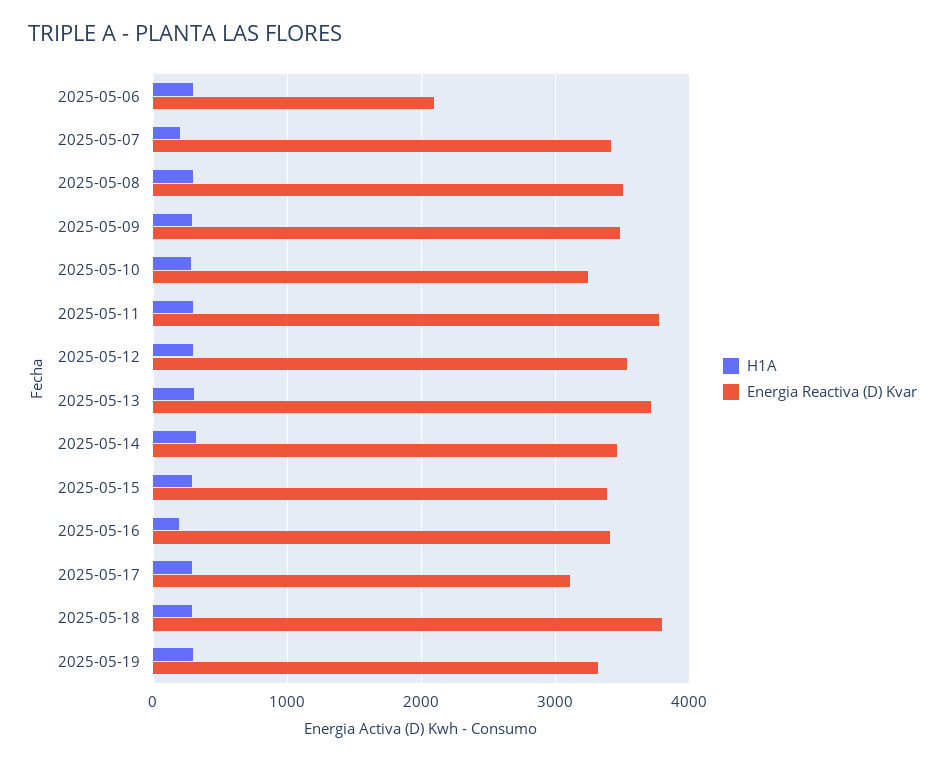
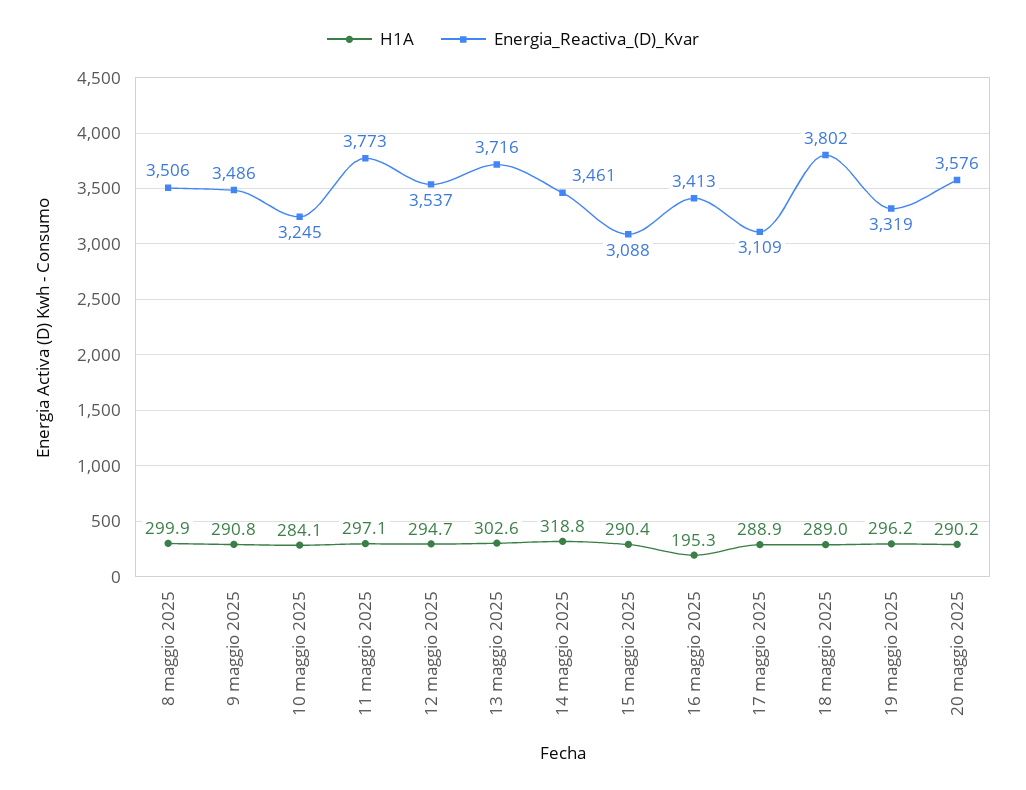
H1A, 2025-05-06: 300 -> none
Energia Reactiva (D) Kvar, 2025-05-06: 2100 -> none
H1A, 2025-05-07: 200 -> none
Energia Reactiva (D) Kvar, 2025-05-07: 3400 -> none
Energia Reactiva (D) Kvar, 2025-05-15: 3400 -> 3088
H1A, 20 maggio 2025: none -> 290.2
Energia Reactiva (D) Kvar, 20 maggio 2025: none -> 3576

